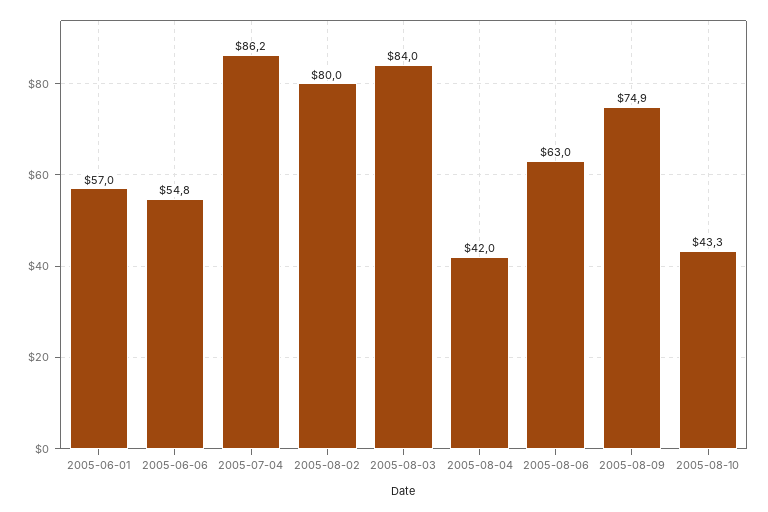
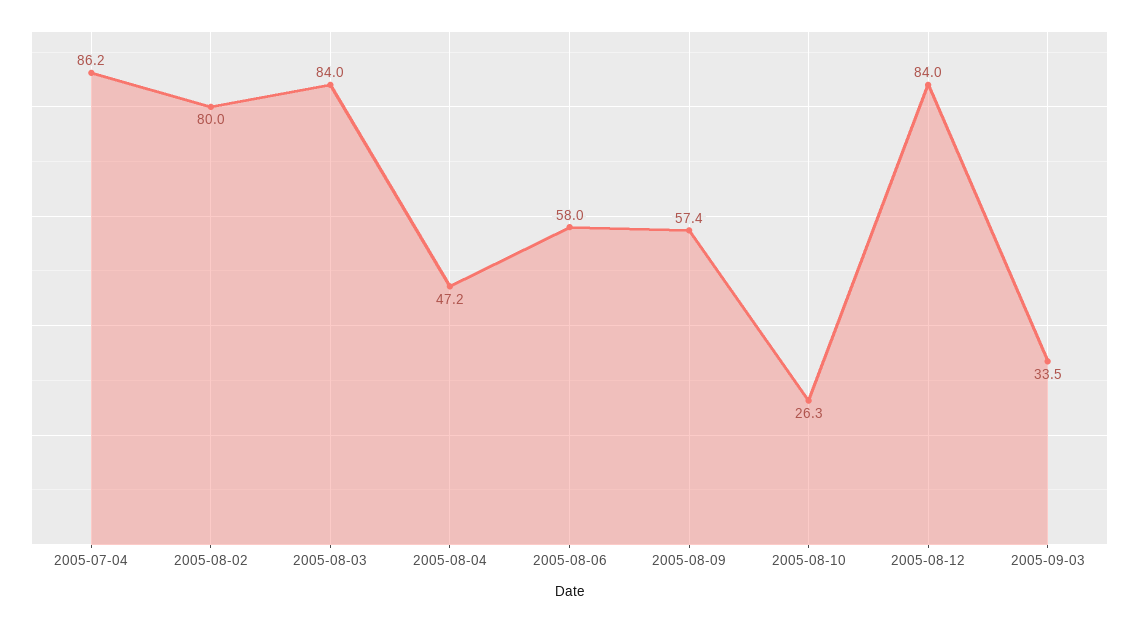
2005-06-01: 57 -> none
2005-06-06: 54.8 -> none
2005-08-04: 42 -> 47.2
2005-08-06: 63 -> 58
2005-08-09: 74.9 -> 57.4
2005-08-10: 43.3 -> 26.3
2005-08-12: none -> 84
2005-09-03: none -> 33.5

